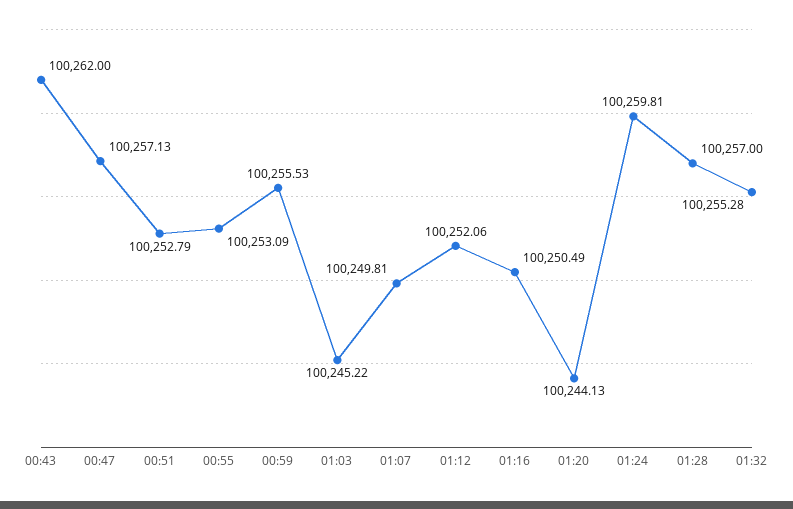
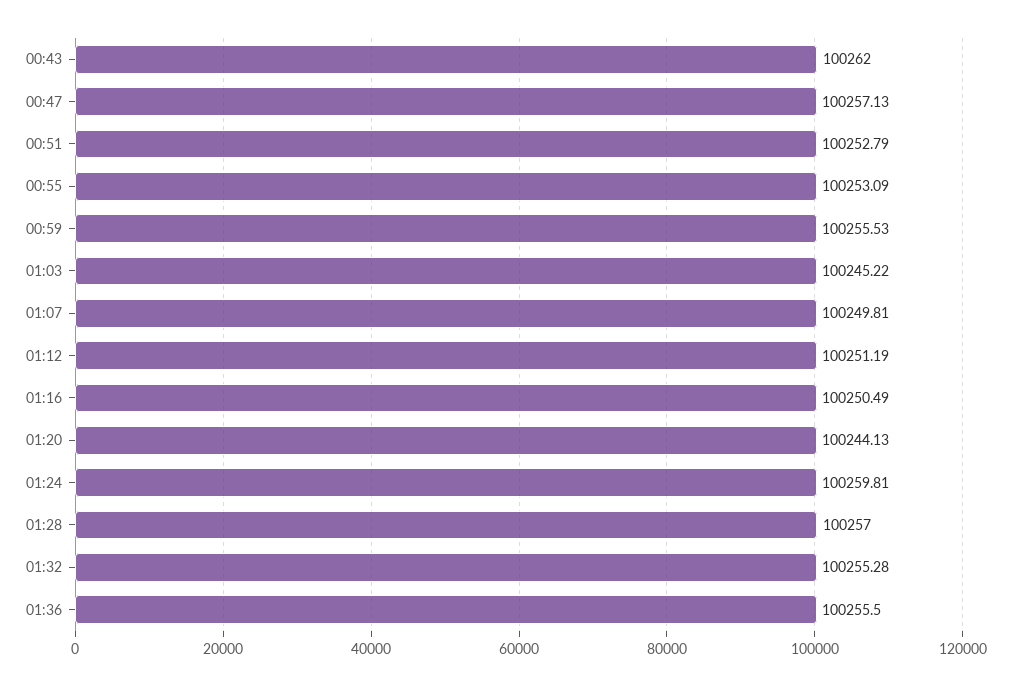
01:12: 100252.06 -> 100251.19
01:36: none -> 100255.5

